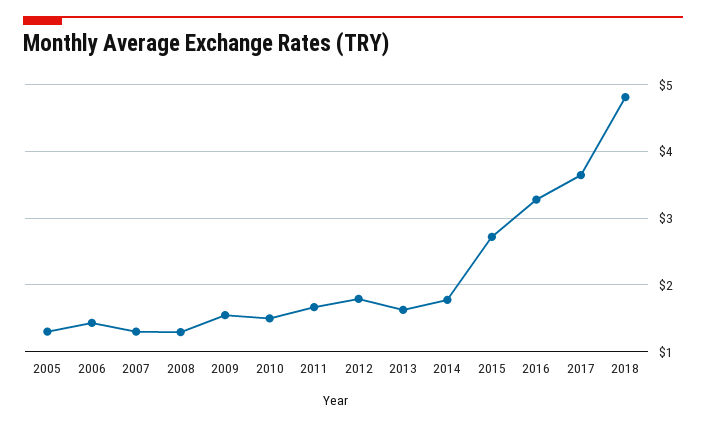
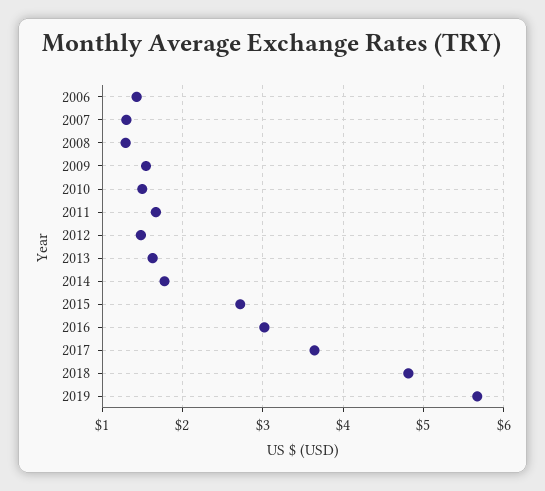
2005: 1.3 -> none
2012: 1.8 -> 1.5
2016: 3.3 -> 3
2019: none -> 5.7

